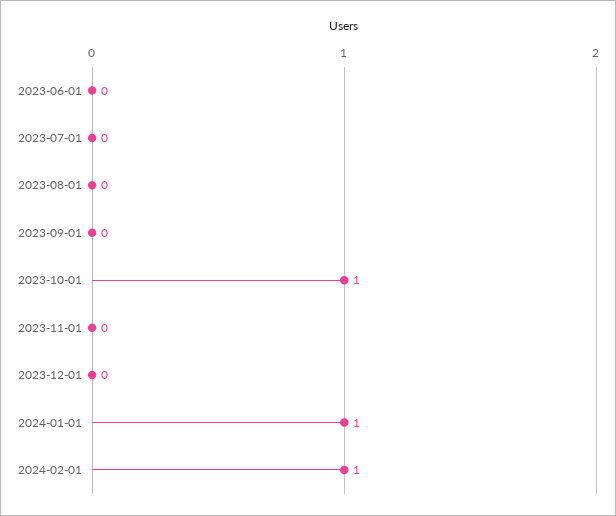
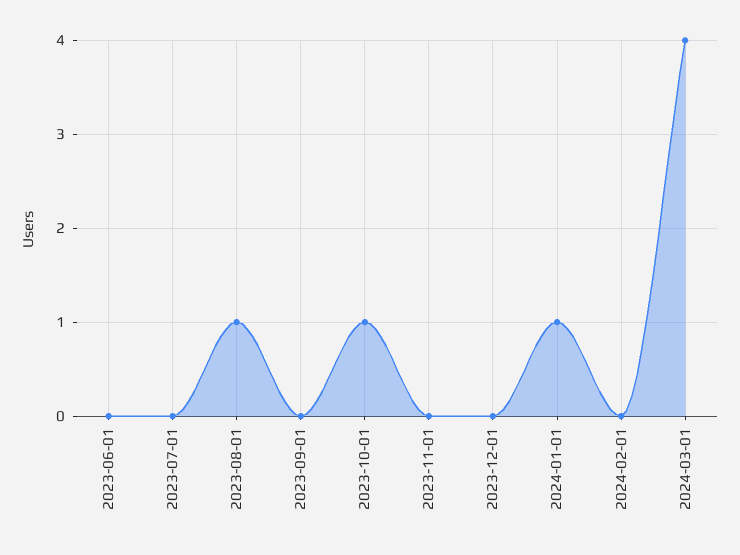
2023-08-01: 0 -> 1
2024-02-01: 1 -> 0
2024-03-01: none -> 4

